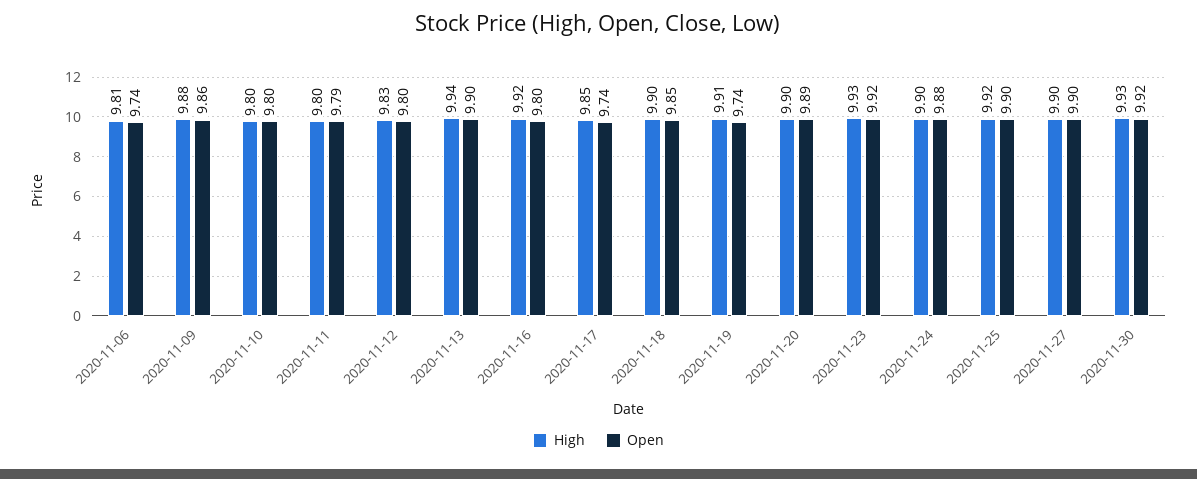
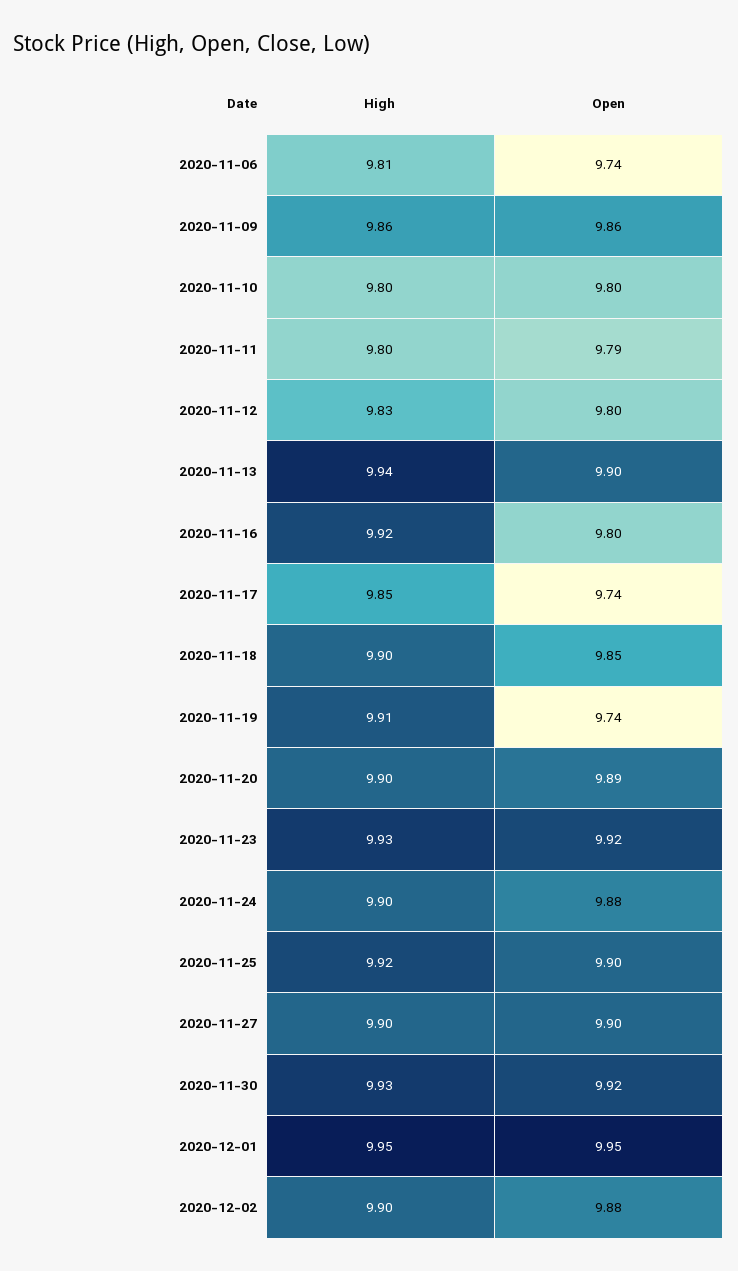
High, 2020-11-09: 9.88 -> 9.86
High, 2020-12-01: none -> 9.95
Open, 2020-12-01: none -> 9.95
High, 2020-12-02: none -> 9.9
Open, 2020-12-02: none -> 9.88

